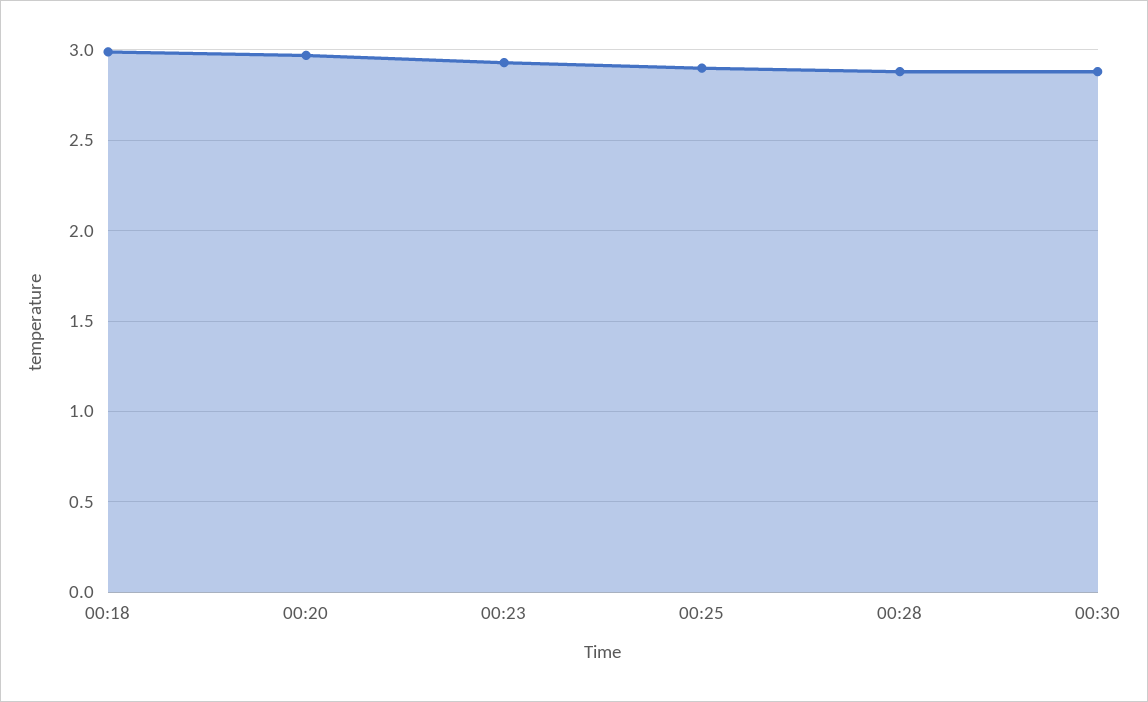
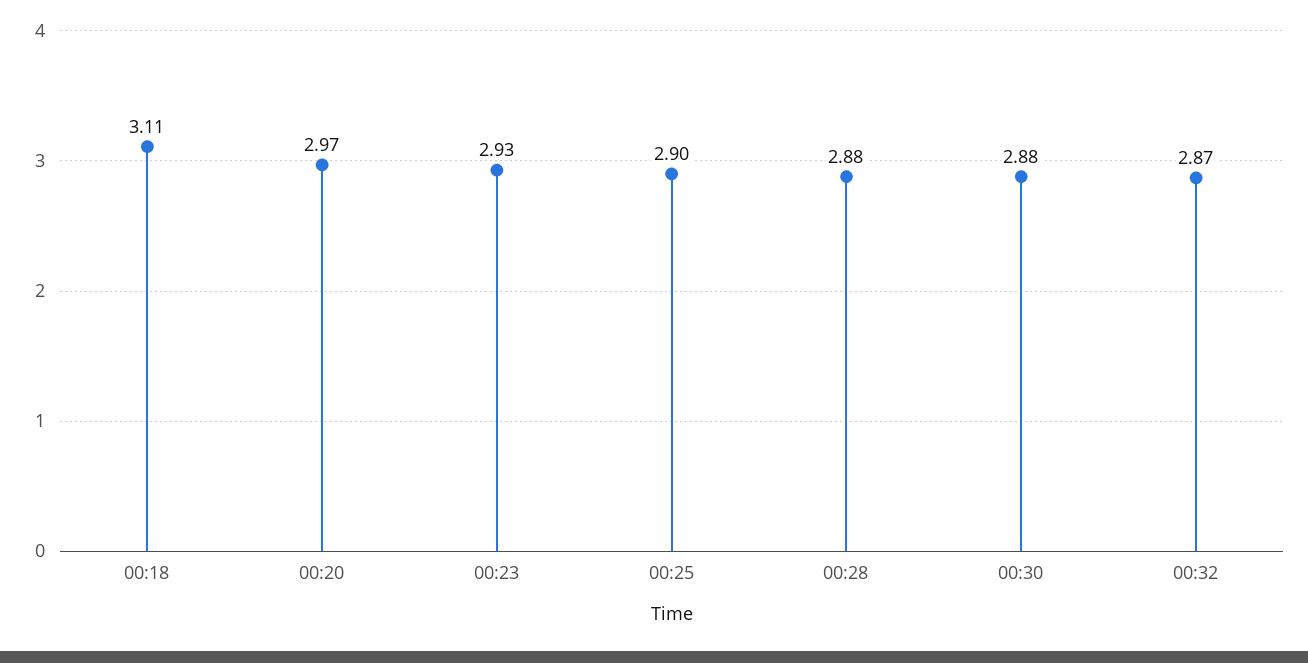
00:18: 3 -> 3.11
00:32: none -> 2.87

